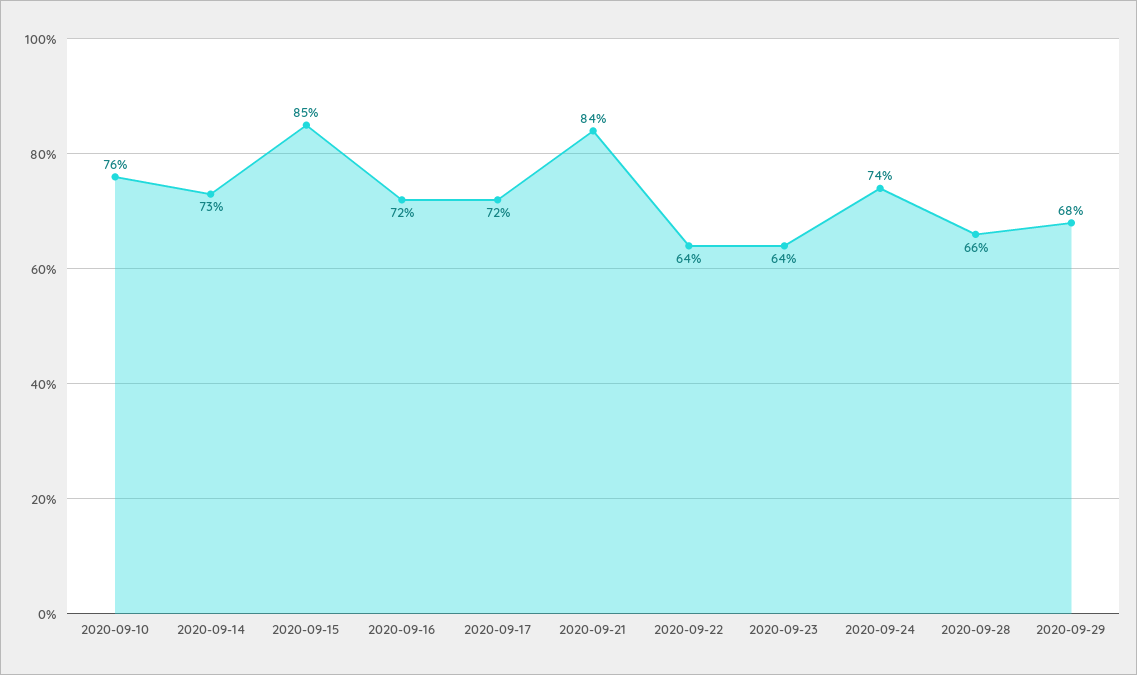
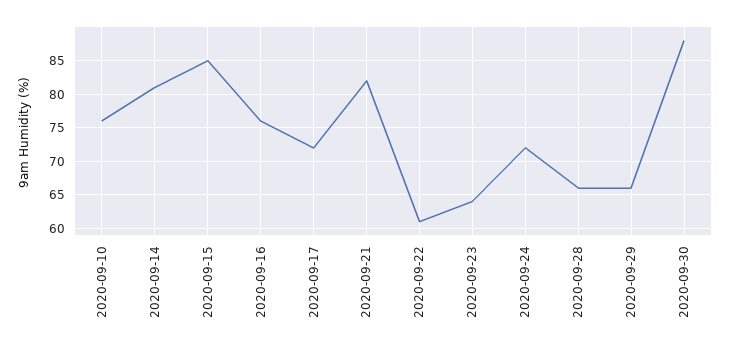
2020-09-14: 73 -> 81
2020-09-16: 72 -> 76
2020-09-21: 84 -> 82
2020-09-22: 64 -> 61
2020-09-24: 74 -> 72
2020-09-29: 68 -> 66
2020-09-30: none -> 88

